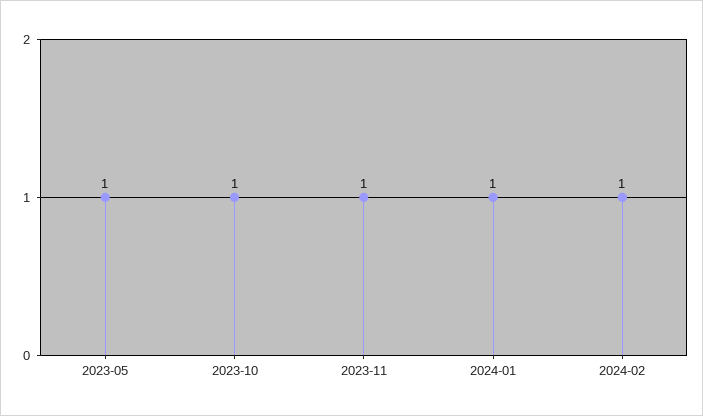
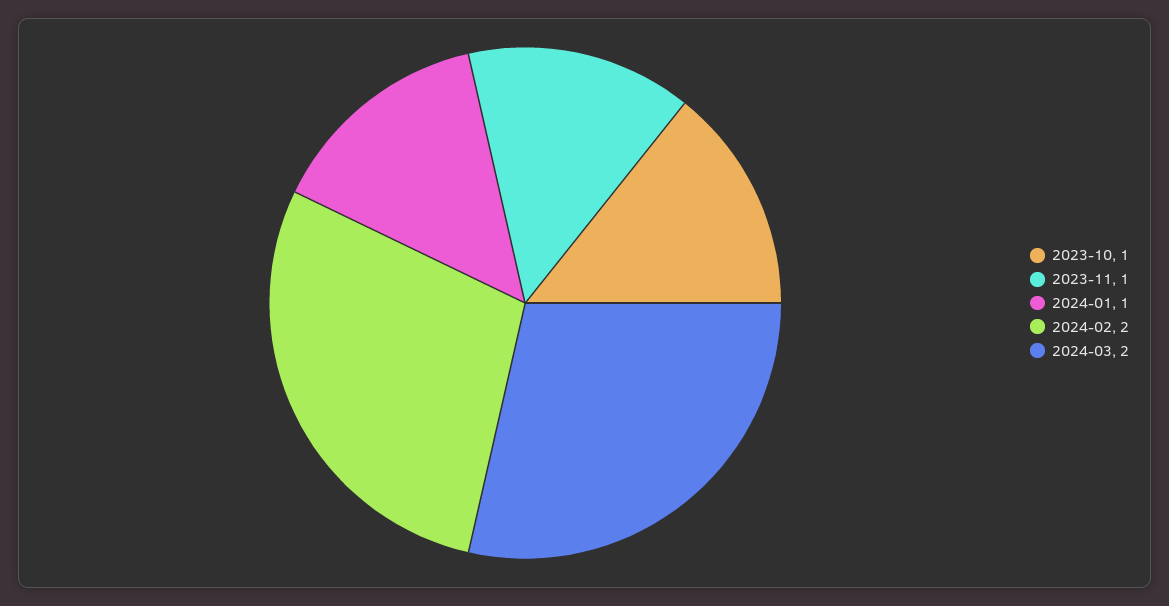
2023-05: 1 -> none
2024-02: 1 -> 2
2024-03: none -> 2

